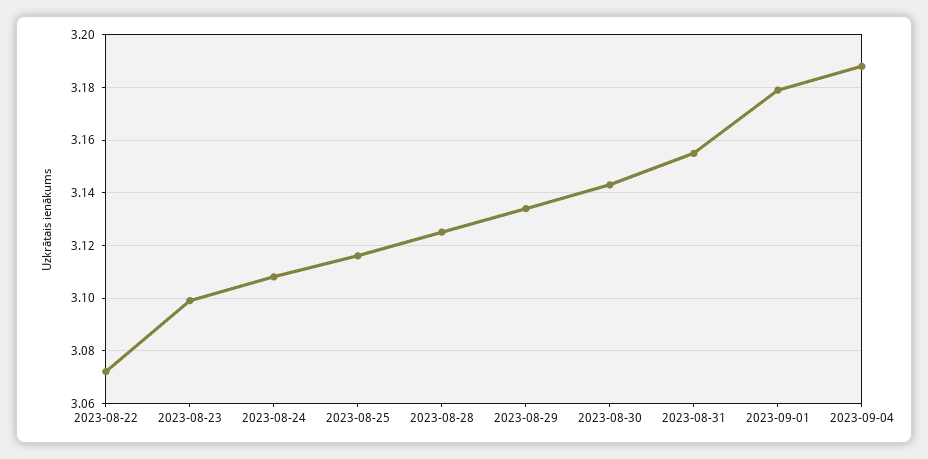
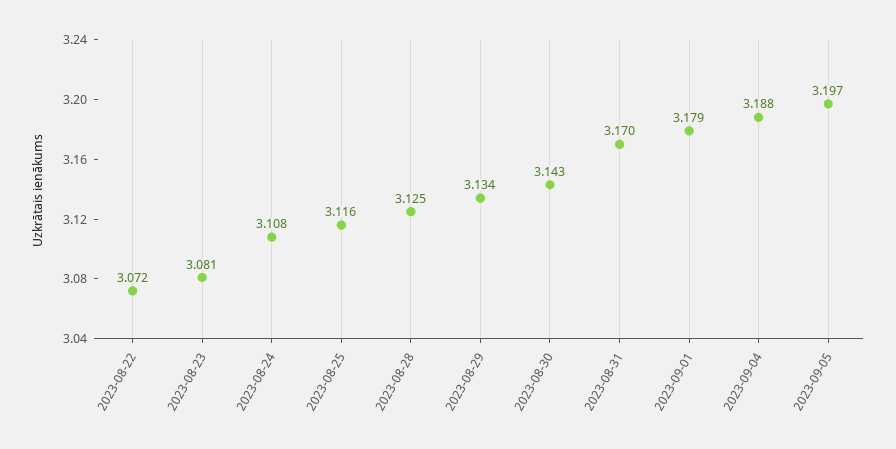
2023-08-23: 3.1 -> 3.081
2023-08-31: 3.155 -> 3.17
2023-09-05: none -> 3.197

